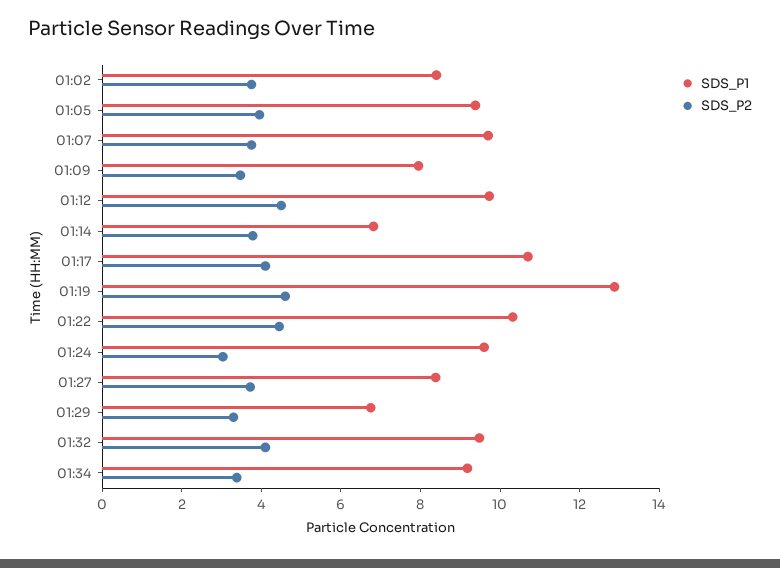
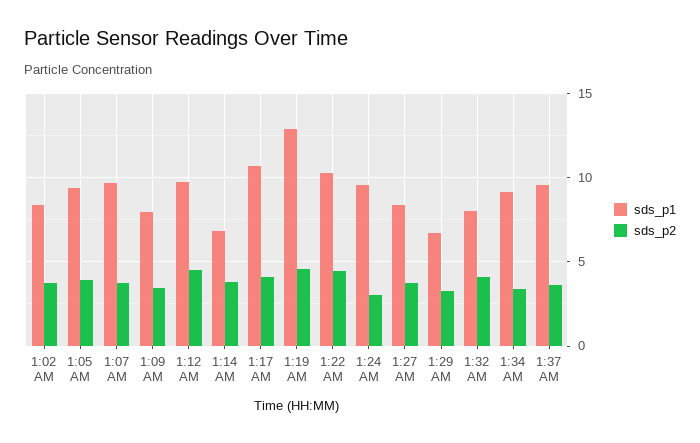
SDS_P1, 01:32: 9.5 -> 8
SDS_P1, 1:37 AM: none -> 9.5
SDS_P2, 1:37 AM: none -> 3.5

